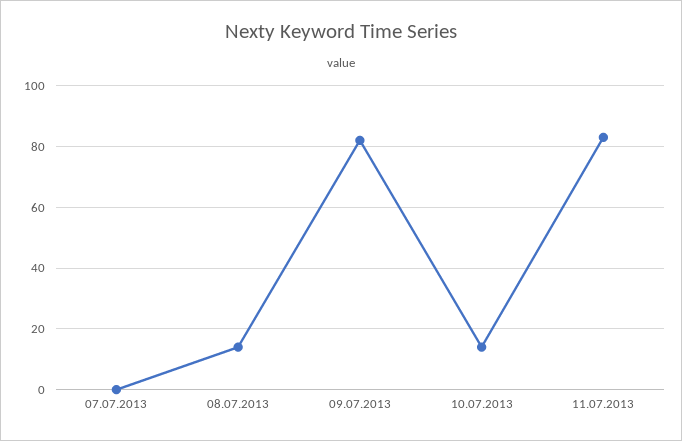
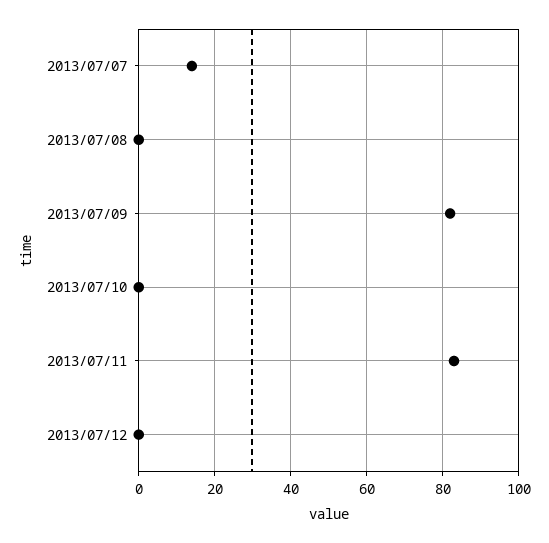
07.07.2013: 0 -> 15
08.07.2013: 15 -> 0
10.07.2013: 15 -> 0
2013/07/12: none -> 0

